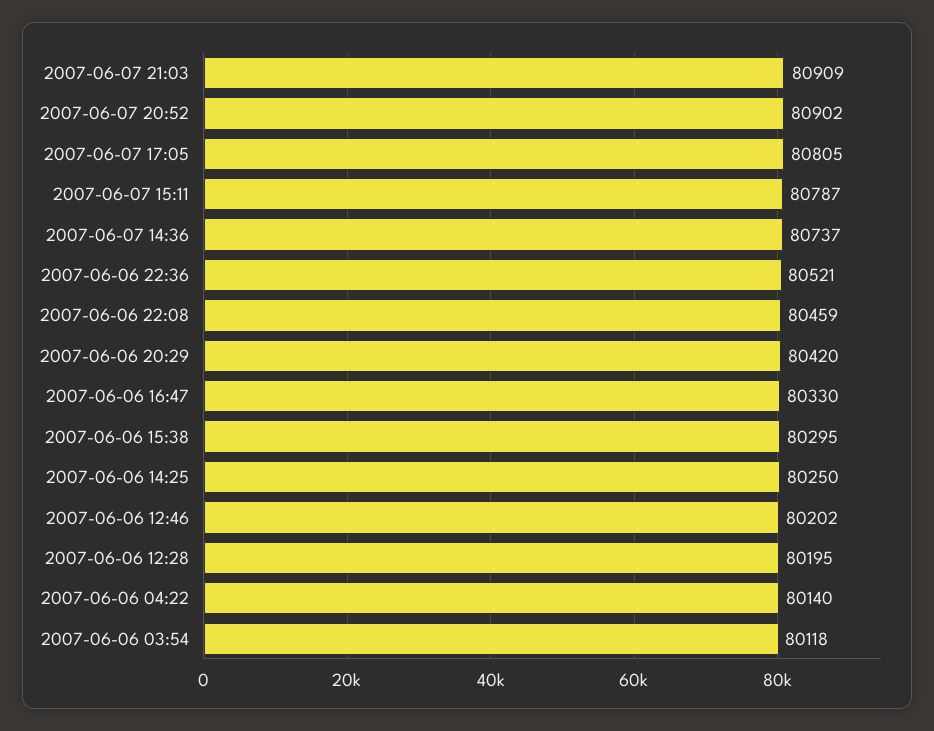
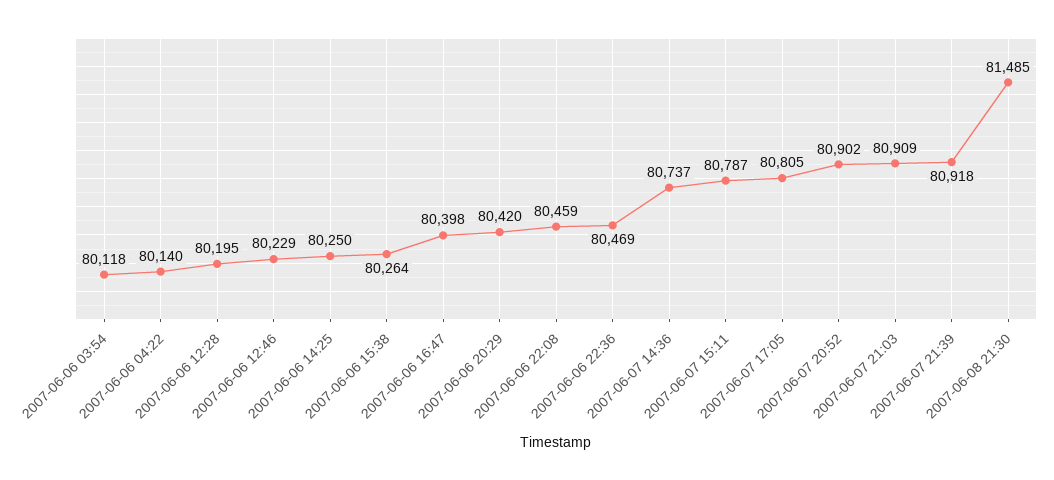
2007-06-06 22:36: 80521 -> 80469
2007-06-06 16:47: 80330 -> 80398
2007-06-06 15:38: 80295 -> 80264
2007-06-06 12:46: 80202 -> 80229
2007-06-07 21:39: none -> 80918
2007-06-08 21:30: none -> 81485

